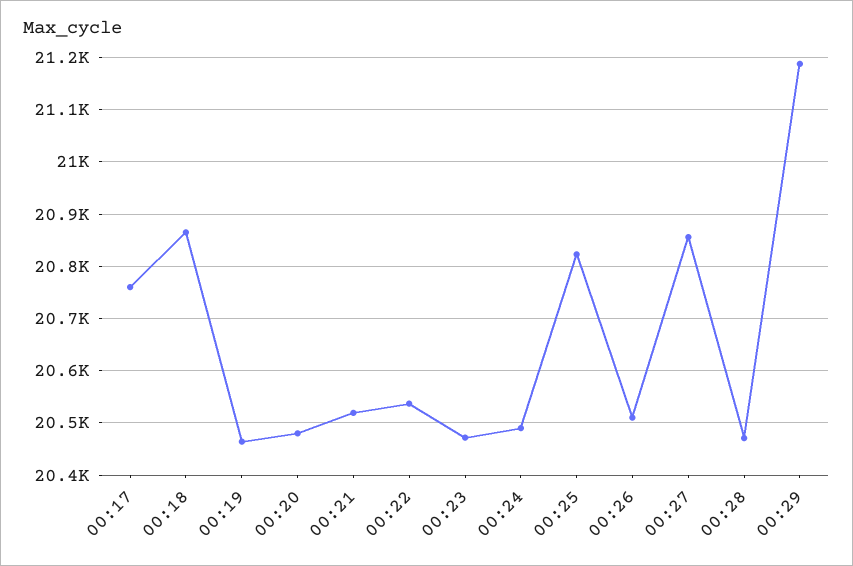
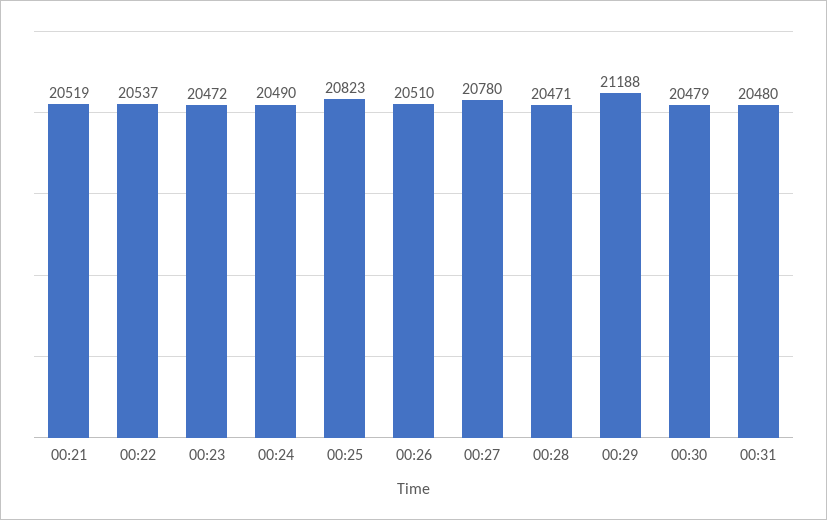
00:17: 20760 -> none
00:18: 20860 -> none
00:19: 20460 -> none
00:20: 20480 -> none
00:27: 20860 -> 20780
00:30: none -> 20479
00:31: none -> 20480

